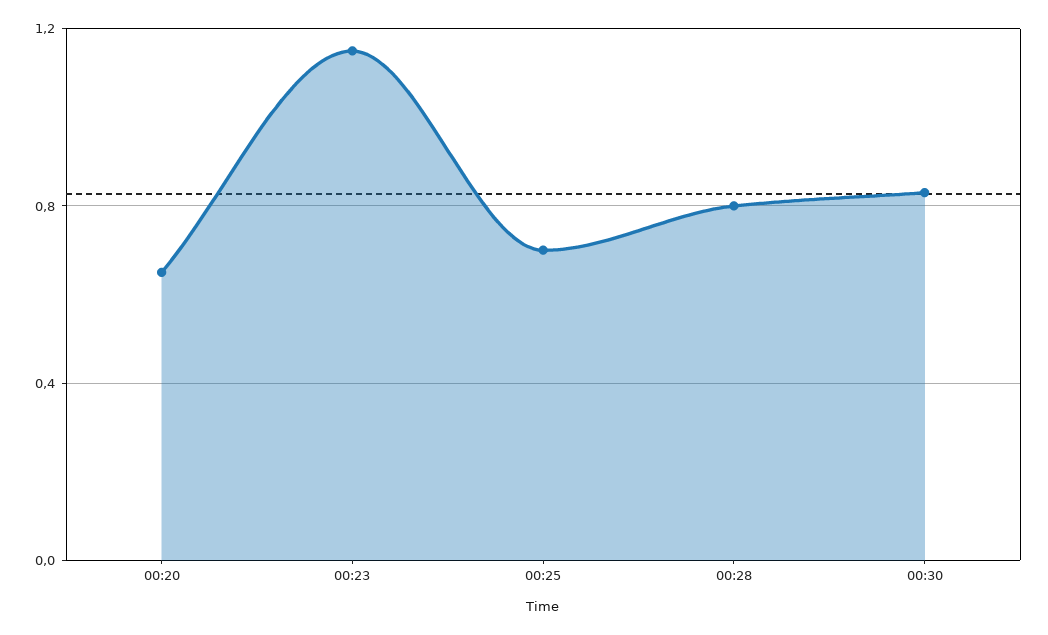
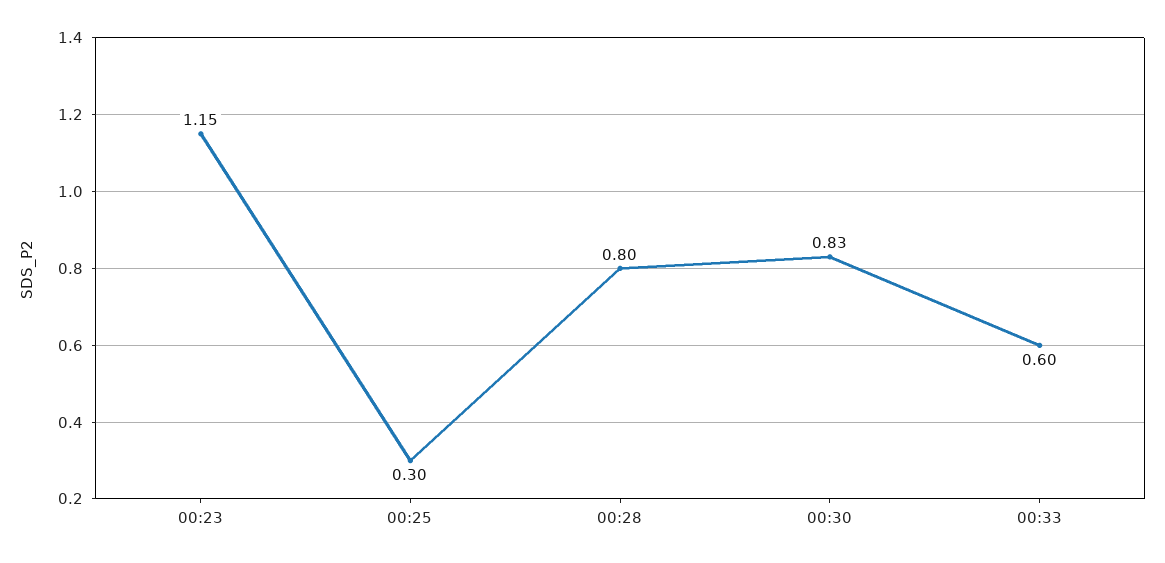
00:20: 0.65 -> none
00:25: 0.7 -> 0.3
00:33: none -> 0.6

